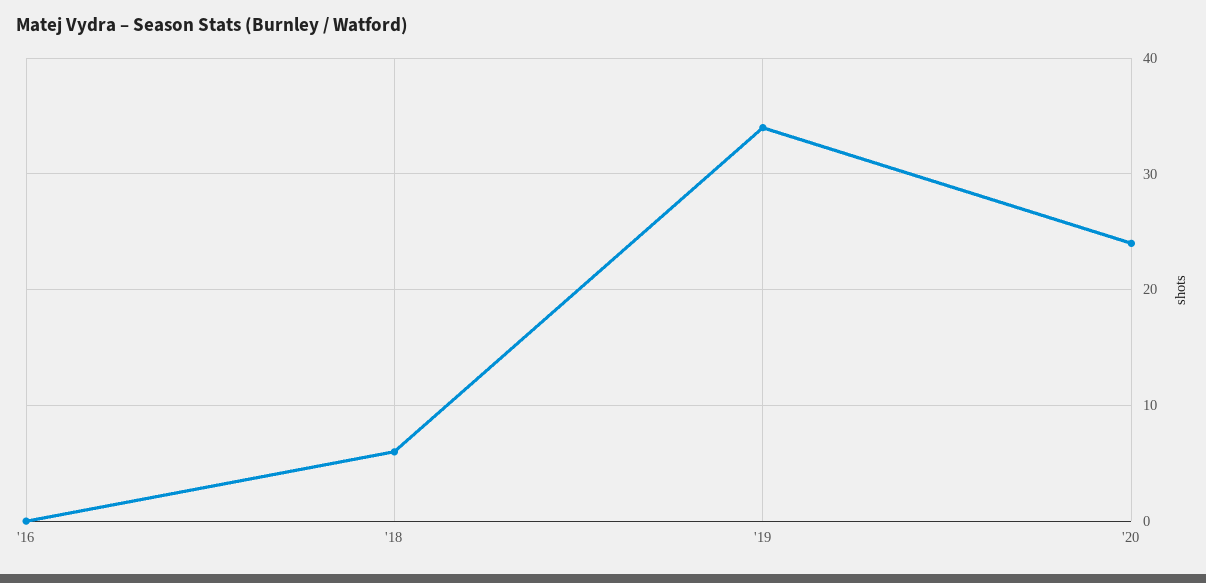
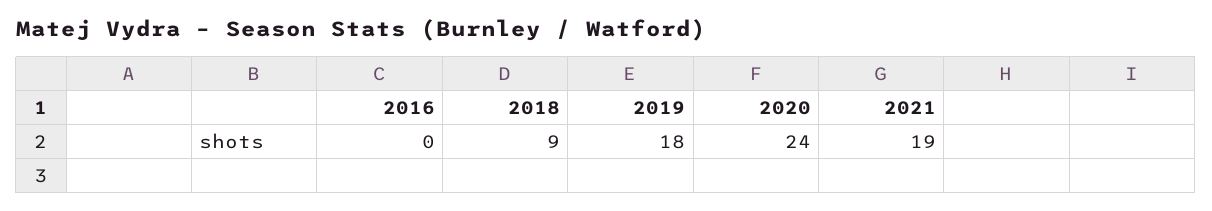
'18: 6 -> 9
'19: 34 -> 18
2021: none -> 19

